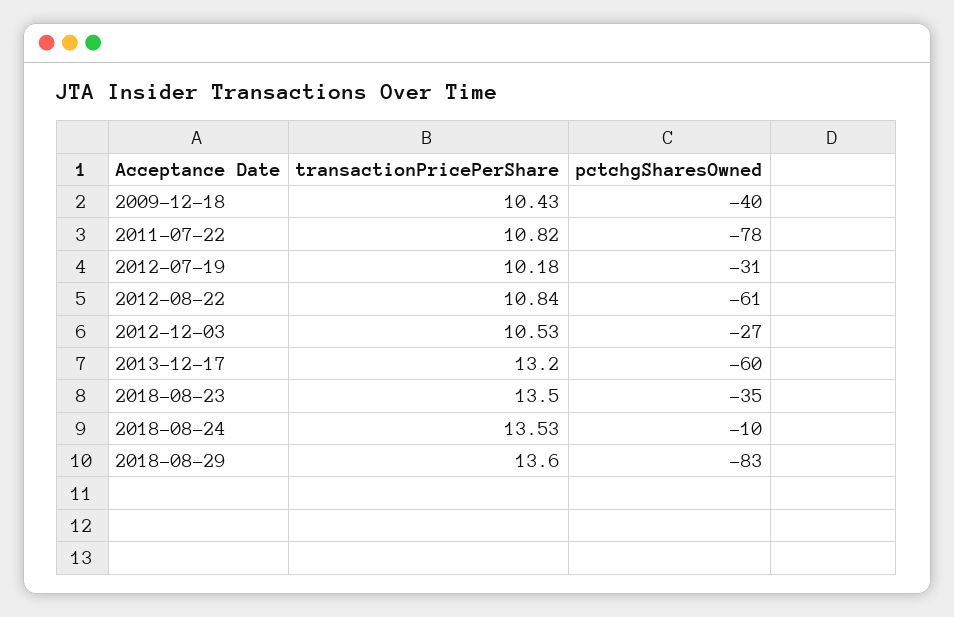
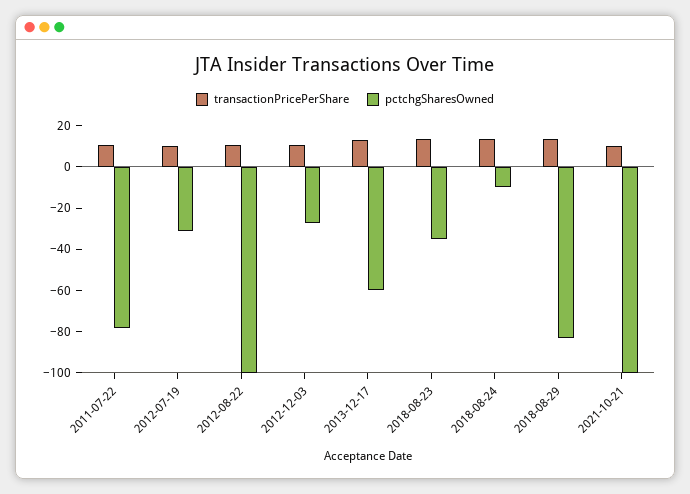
transactionPricePerShare, 2009-12-18: 10.43 -> none
pctchgSharesOwned, 2009-12-18: -40 -> none
pctchgSharesOwned, 2012-08-22: -61 -> -100
transactionPricePerShare, 2021-10-21: none -> 10
pctchgSharesOwned, 2021-10-21: none -> -100

